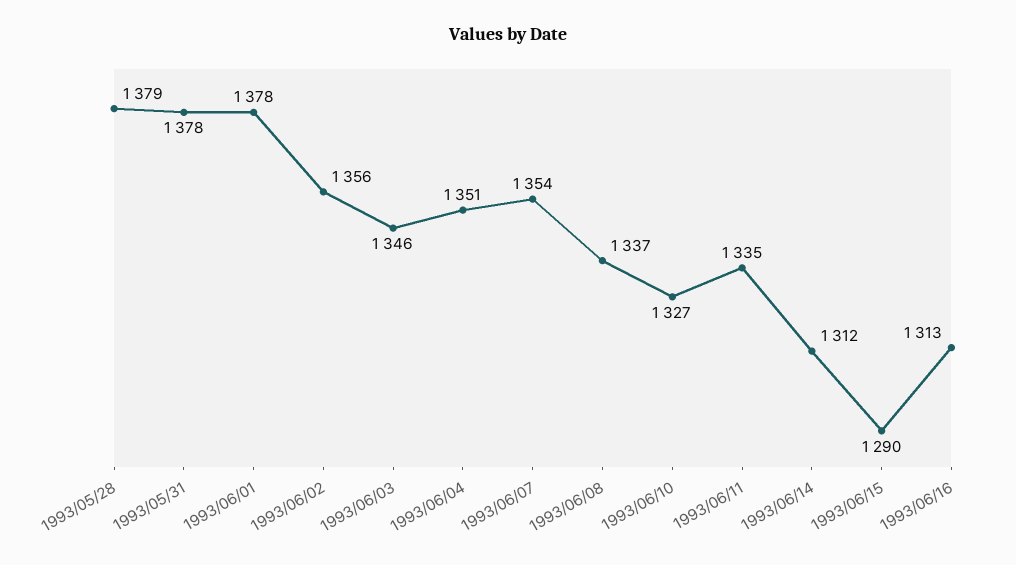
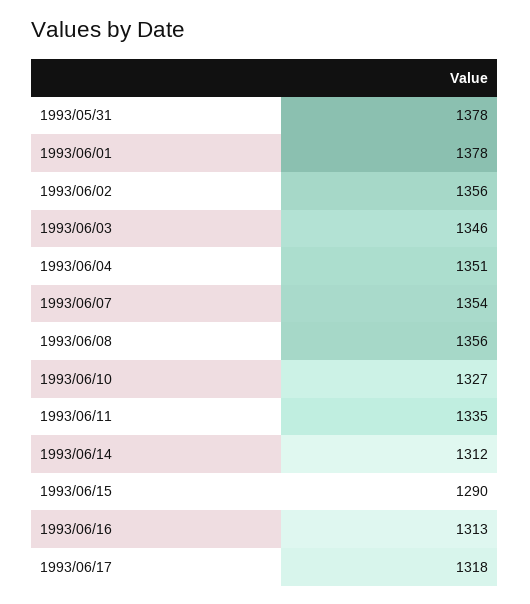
1993/05/28: 1379 -> none
1993/06/08: 1337 -> 1356
1993/06/17: none -> 1318

